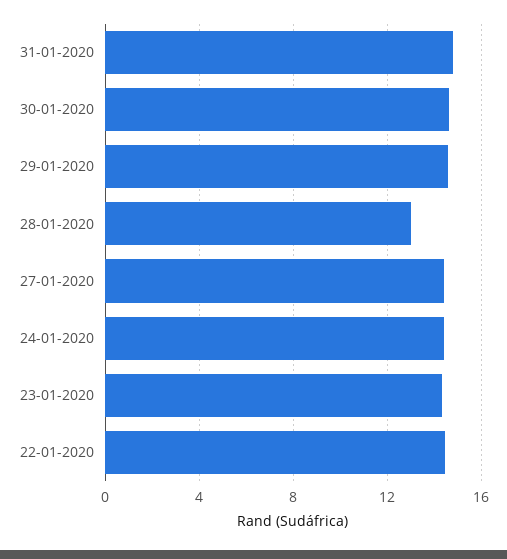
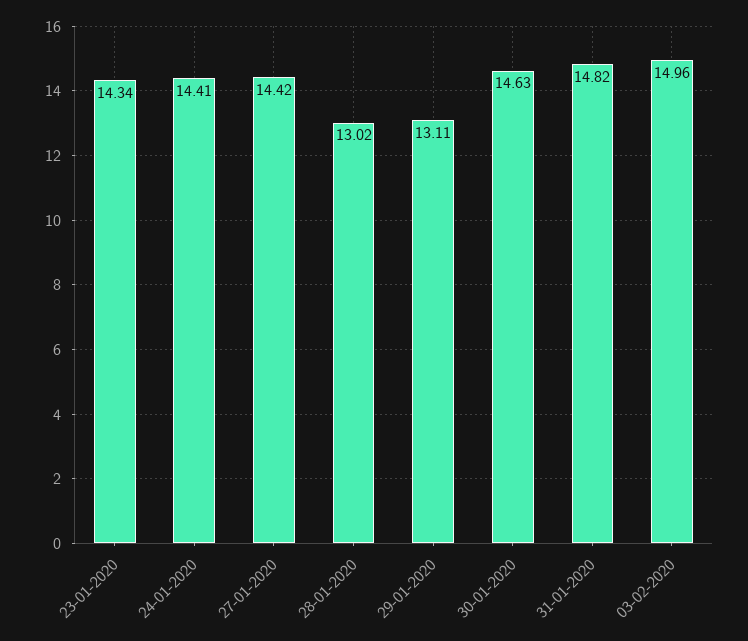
29-01-2020: 14.5 -> 13.11
22-01-2020: 14.5 -> none
03-02-2020: none -> 14.96

